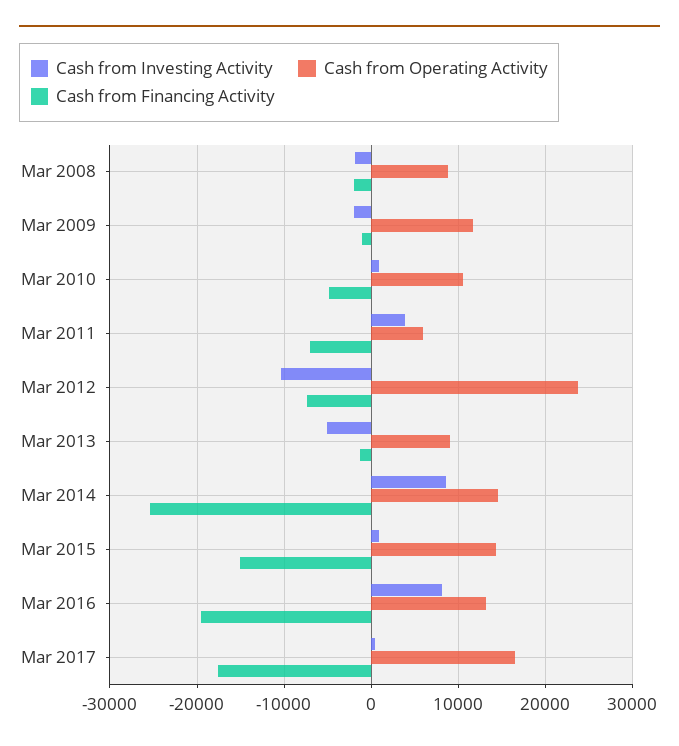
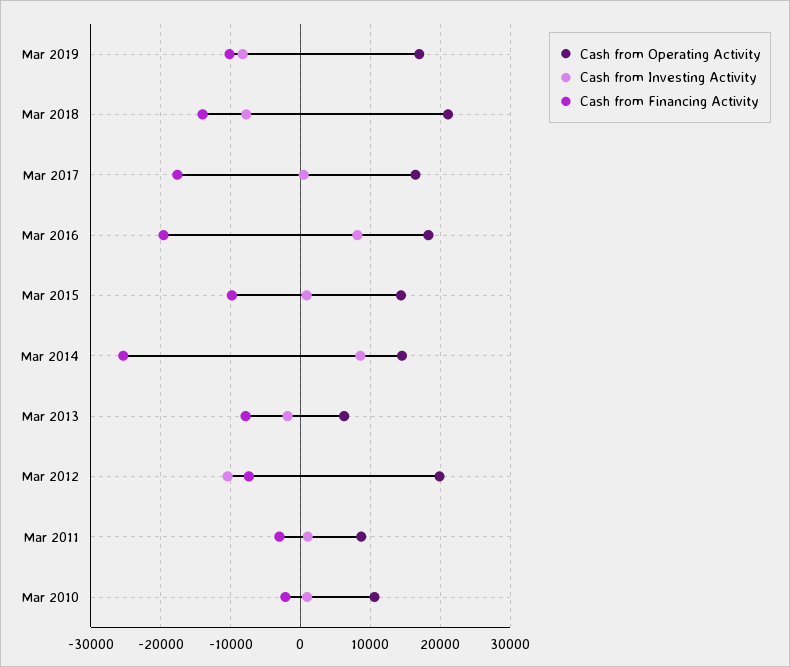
Cash from Investing Activity, Mar 2008: -2000 -> none
Cash from Operating Activity, Mar 2008: 9000 -> none
Cash from Financing Activity, Mar 2008: -2000 -> none
Cash from Investing Activity, Mar 2009: -2000 -> none
Cash from Operating Activity, Mar 2009: 12000 -> none
Cash from Financing Activity, Mar 2009: -1000 -> none
Cash from Financing Activity, Mar 2010: -5000 -> -2000
Cash from Investing Activity, Mar 2011: 4000 -> 1000
Cash from Operating Activity, Mar 2011: 6000 -> 9000
Cash from Financing Activity, Mar 2011: -7000 -> -3000
Cash from Operating Activity, Mar 2012: 24000 -> 20000
Cash from Investing Activity, Mar 2013: -5000 -> -2000
Cash from Operating Activity, Mar 2013: 9000 -> 6000
Cash from Financing Activity, Mar 2013: -1000 -> -8000
Cash from Financing Activity, Mar 2015: -15000 -> -10000
Cash from Operating Activity, Mar 2016: 13000 -> 18000
Cash from Operating Activity, Mar 2019: none -> 17000
Cash from Investing Activity, Mar 2019: none -> -8000
Cash from Financing Activity, Mar 2019: none -> -10000
Cash from Operating Activity, Mar 2018: none -> 21000
Cash from Investing Activity, Mar 2018: none -> -8000
Cash from Financing Activity, Mar 2018: none -> -14000

